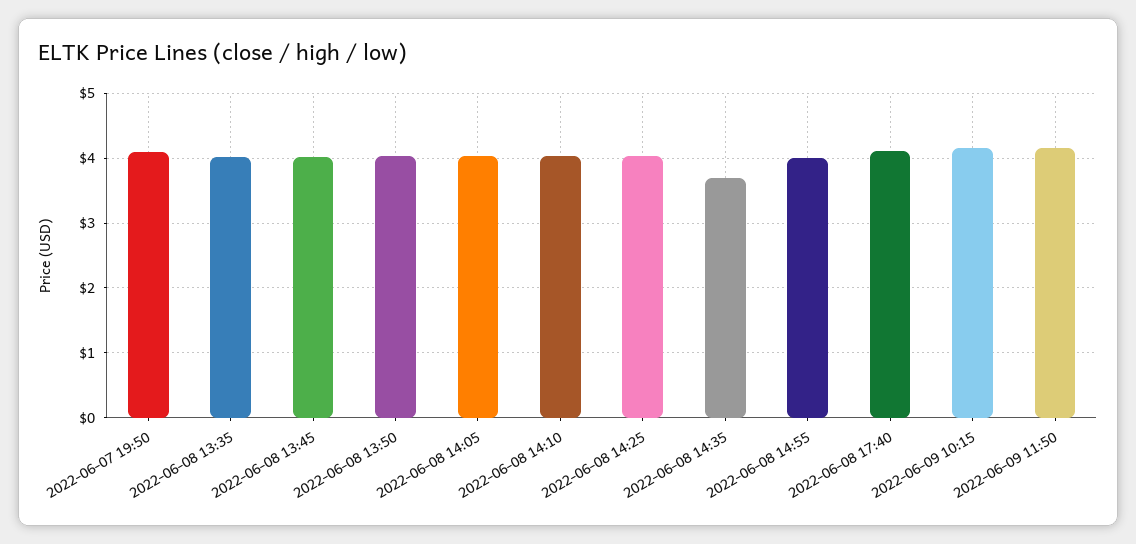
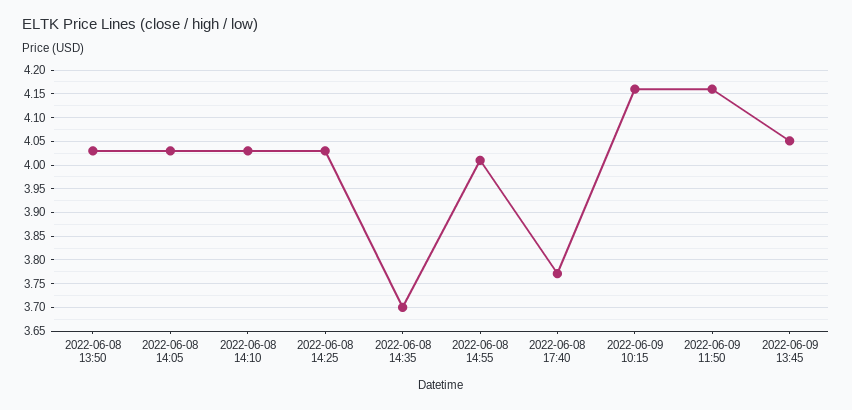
2022-06-07 19:50: 4.1 -> none
2022-06-08 13:35: 4 -> none
2022-06-08 13:45: 4 -> none
2022-06-08 17:40: 4.1 -> 3.775
2022-06-09 13:45: none -> 4.05

